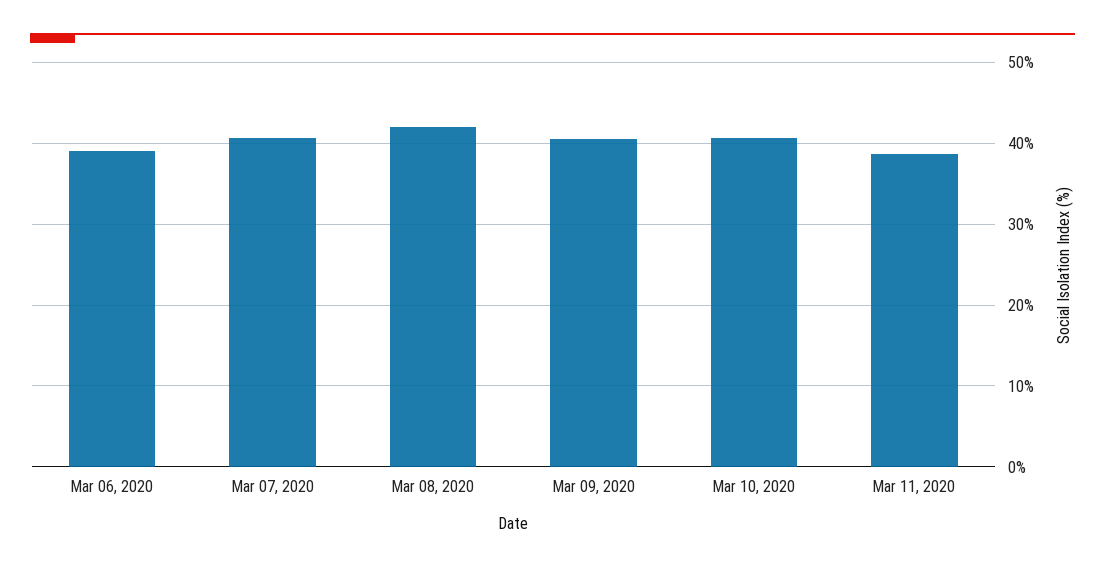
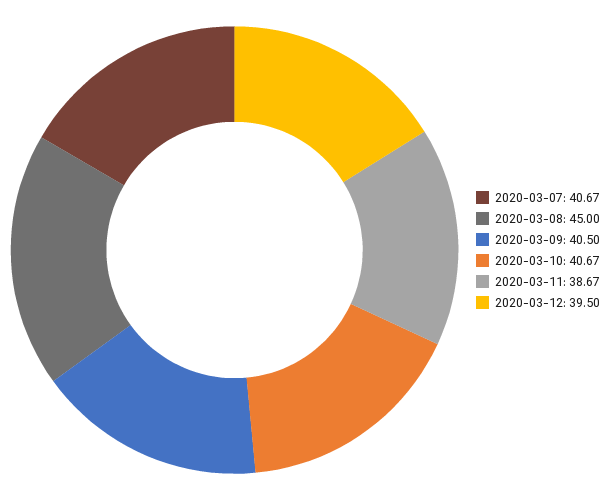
Mar 06, 2020: 39 -> none
Mar 08, 2020: 42 -> 45
2020-03-12: none -> 39.5

